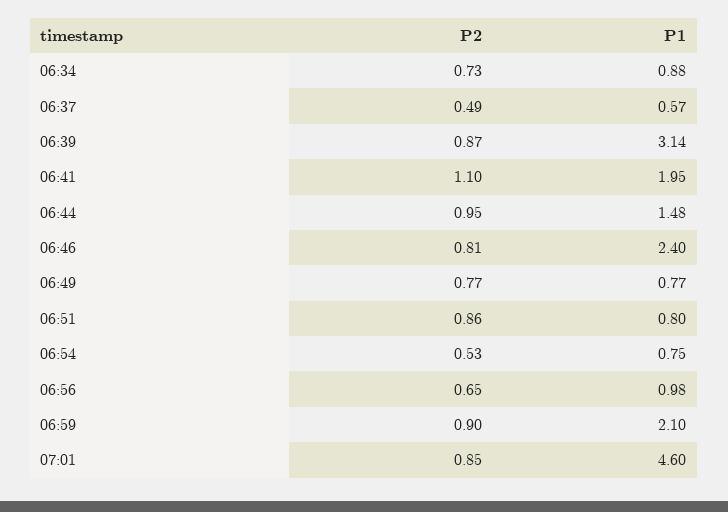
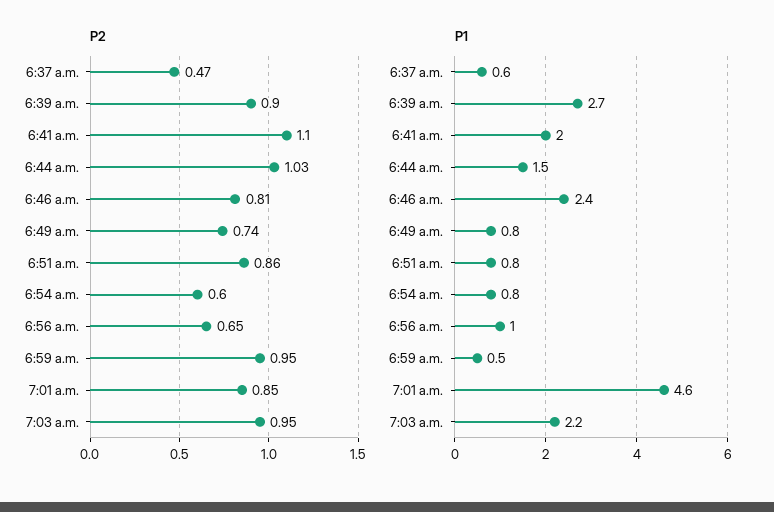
P2, 06:34: 0.73 -> none
P1, 06:34: 0.88 -> none
P2, 06:37: 0.49 -> 0.47
P2, 06:39: 0.87 -> 0.9
P1, 06:39: 3.14 -> 2.7
P2, 06:44: 0.95 -> 1.03
P2, 06:49: 0.77 -> 0.74
P2, 06:54: 0.53 -> 0.6
P2, 06:59: 0.9 -> 0.95
P1, 06:59: 2.1 -> 0.5
P2, 7:03 a.m.: none -> 0.95
P1, 7:03 a.m.: none -> 2.2

